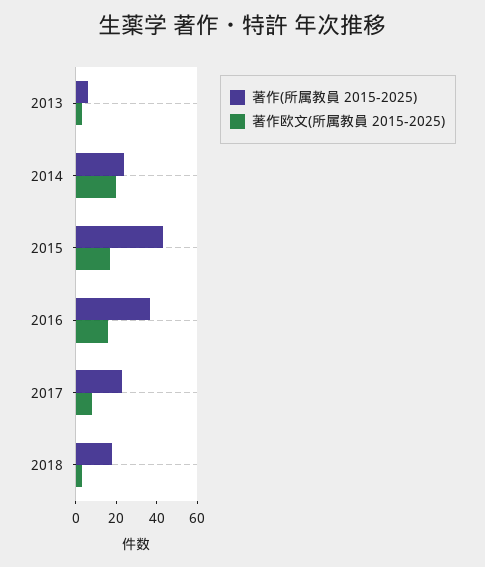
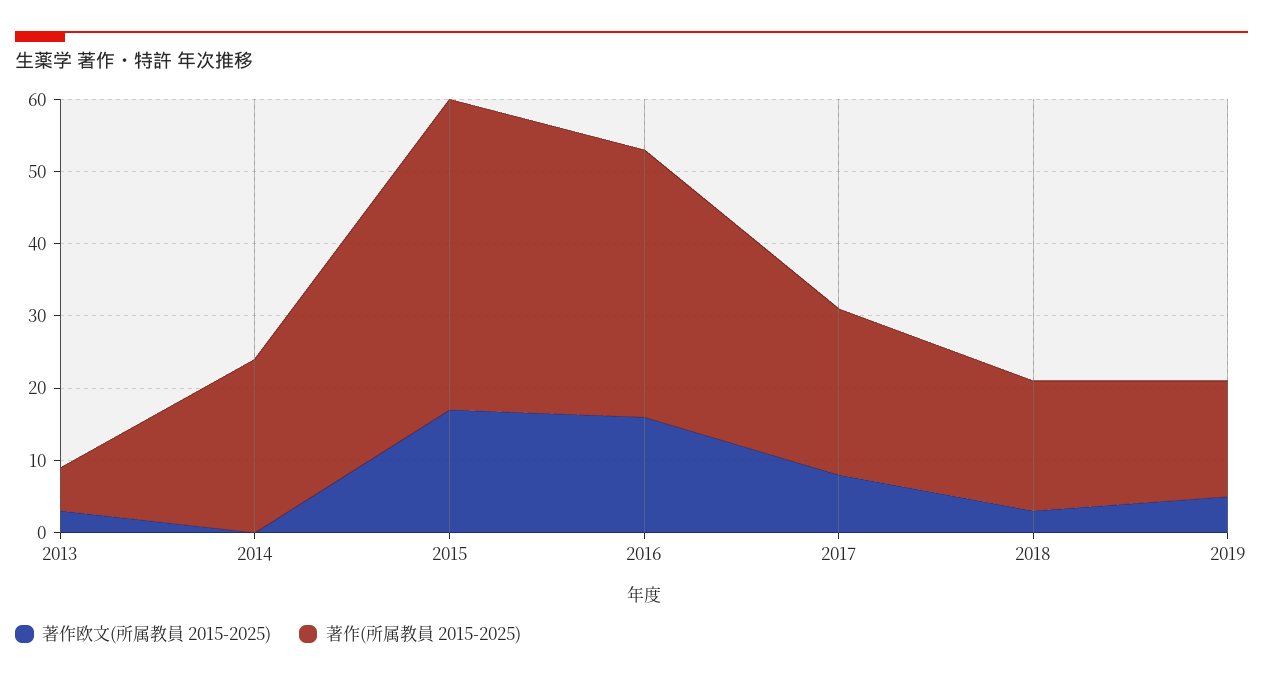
著作欧文(所属教員 2015-2025), 2014: 20 -> 0
著作欧文(所属教員 2015-2025), 2019: none -> 5
著作(所属教員 2015-2025), 2019: none -> 15

